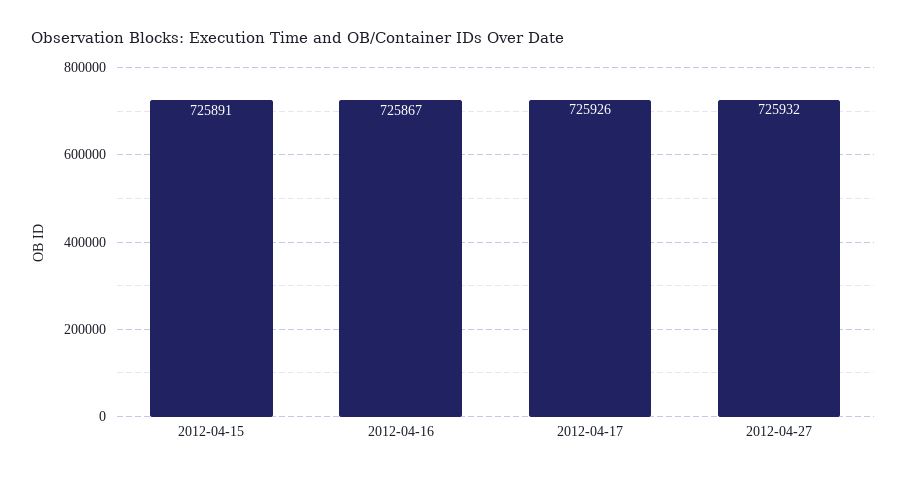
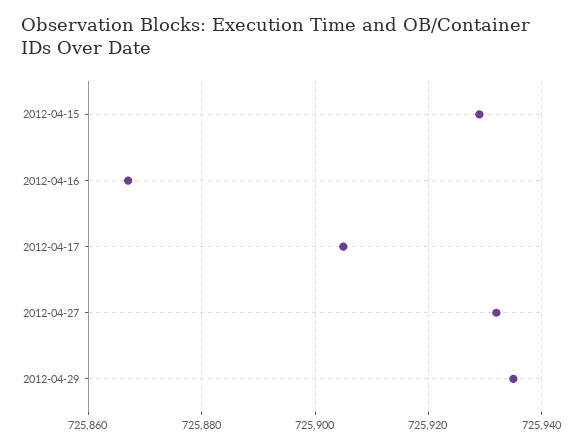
2012-04-15: 725891 -> 725930
2012-04-17: 725926 -> 725905
2012-04-29: none -> 725935

